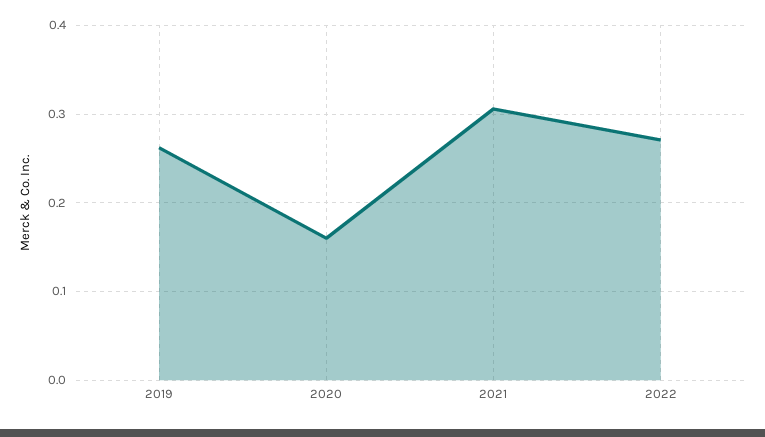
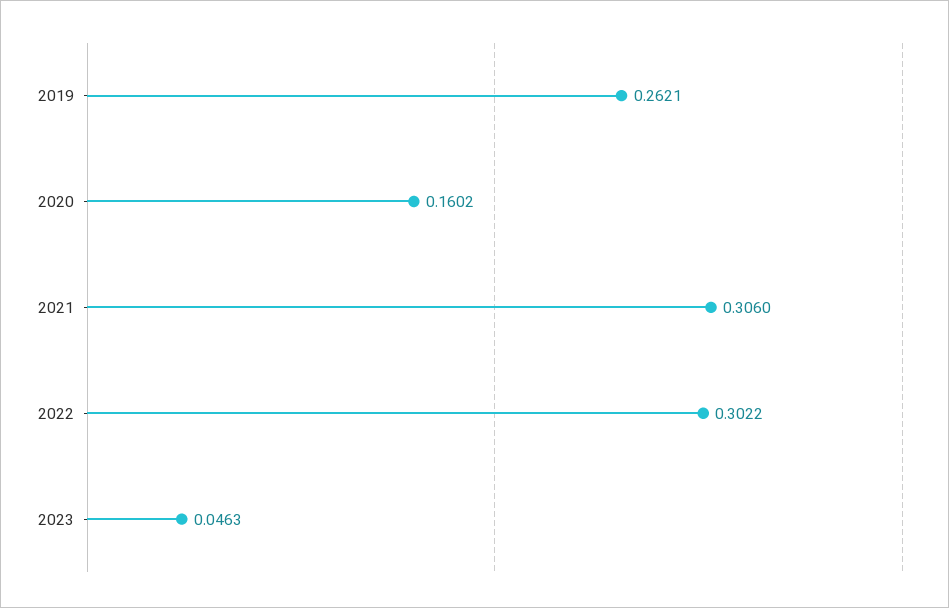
2022: 0.27 -> 0.3022
2023: none -> 0.0463

